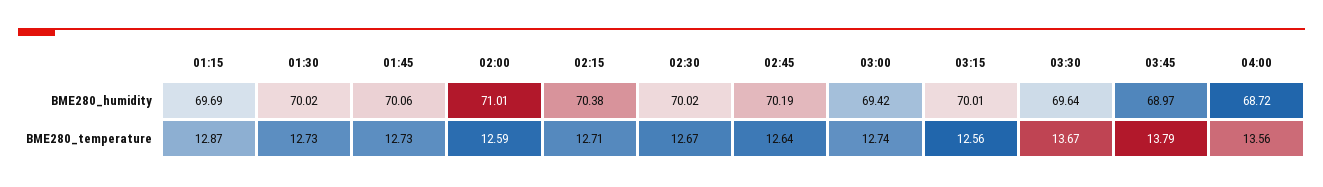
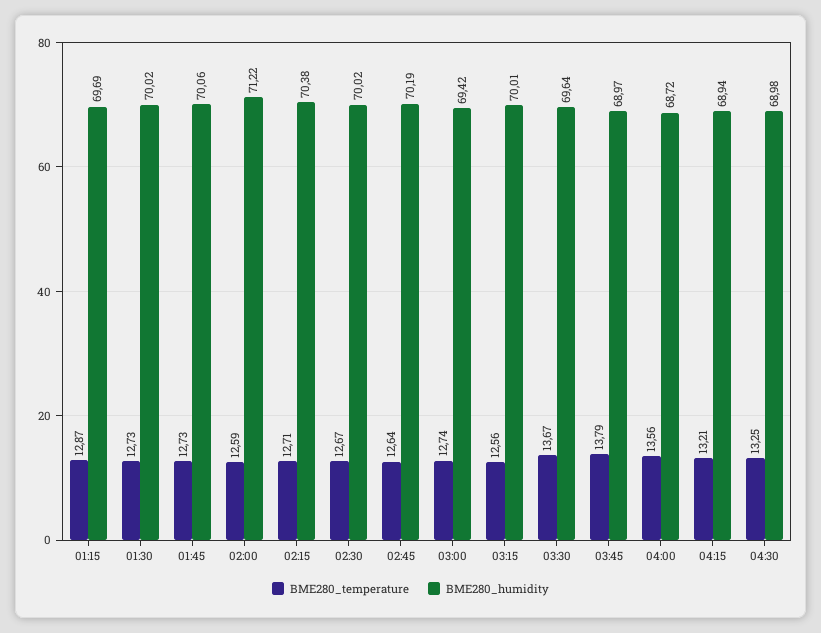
BME280_humidity, 02:00: 71.01 -> 71.22
BME280_temperature, 04:15: none -> 13.21
BME280_humidity, 04:15: none -> 68.94
BME280_temperature, 04:30: none -> 13.25
BME280_humidity, 04:30: none -> 68.98

